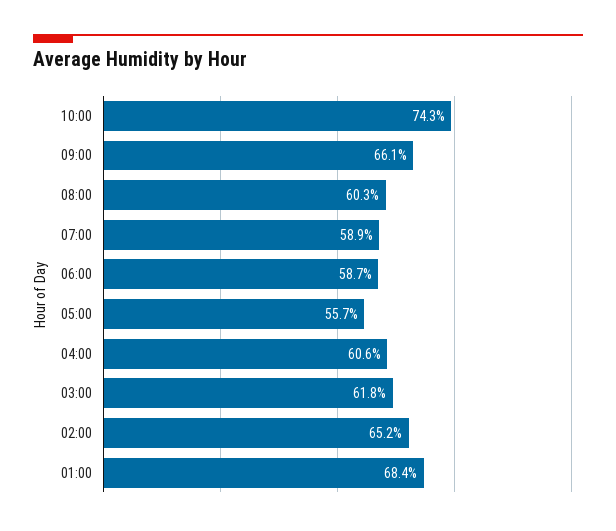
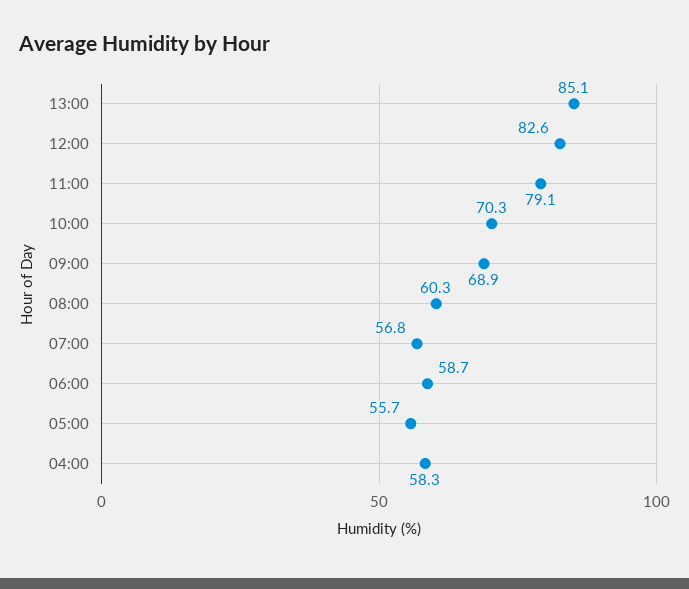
10:00: 74.3 -> 70.3
09:00: 66.1 -> 68.9
07:00: 58.9 -> 56.8
04:00: 60.6 -> 58.3
03:00: 61.8 -> none
02:00: 65.2 -> none
01:00: 68.4 -> none
13:00: none -> 85.1
12:00: none -> 82.6
11:00: none -> 79.1

